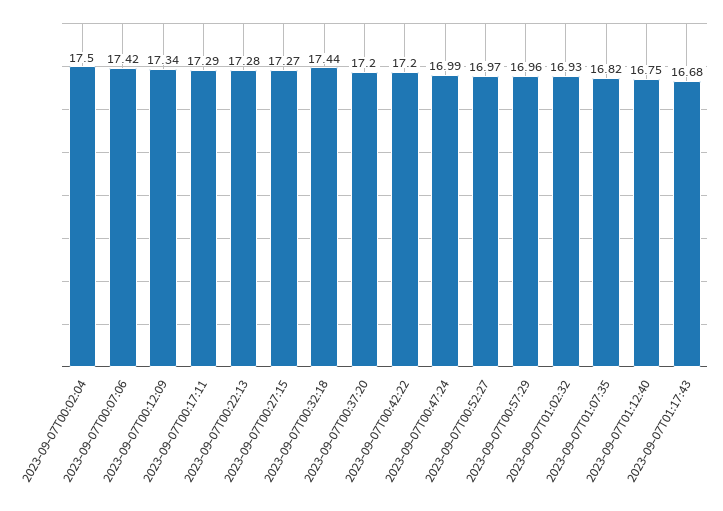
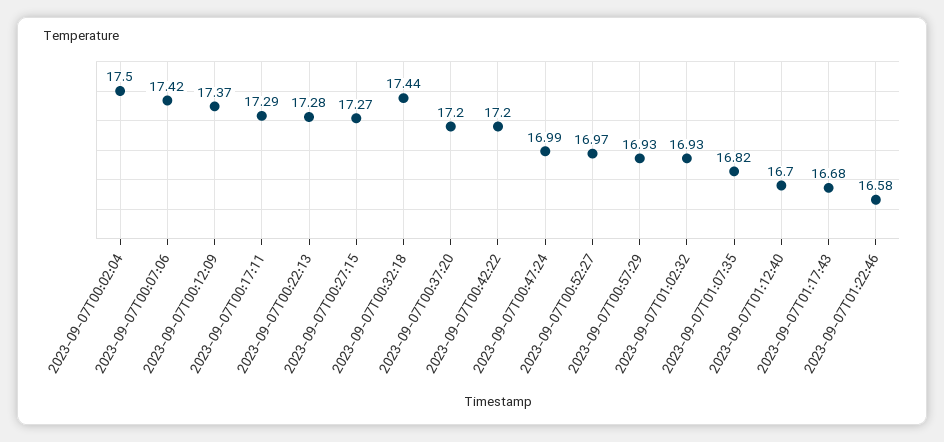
2023-09-07T00:12:09: 17.34 -> 17.37
2023-09-07T00:57:29: 16.96 -> 16.93
2023-09-07T01:12:40: 16.75 -> 16.7
2023-09-07T01:22:46: none -> 16.58

